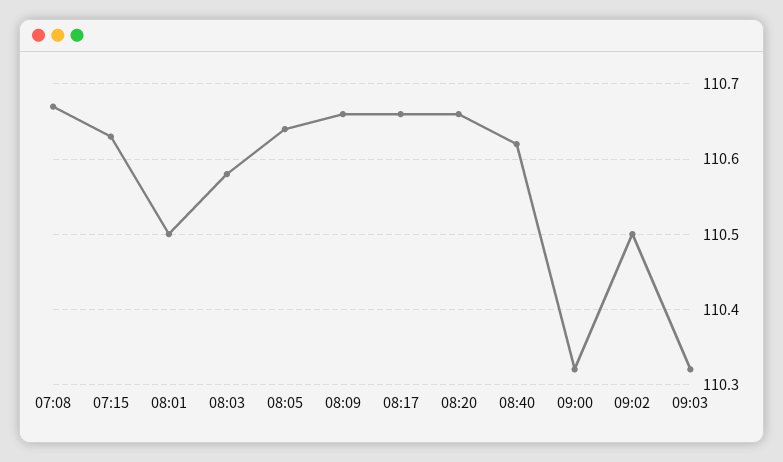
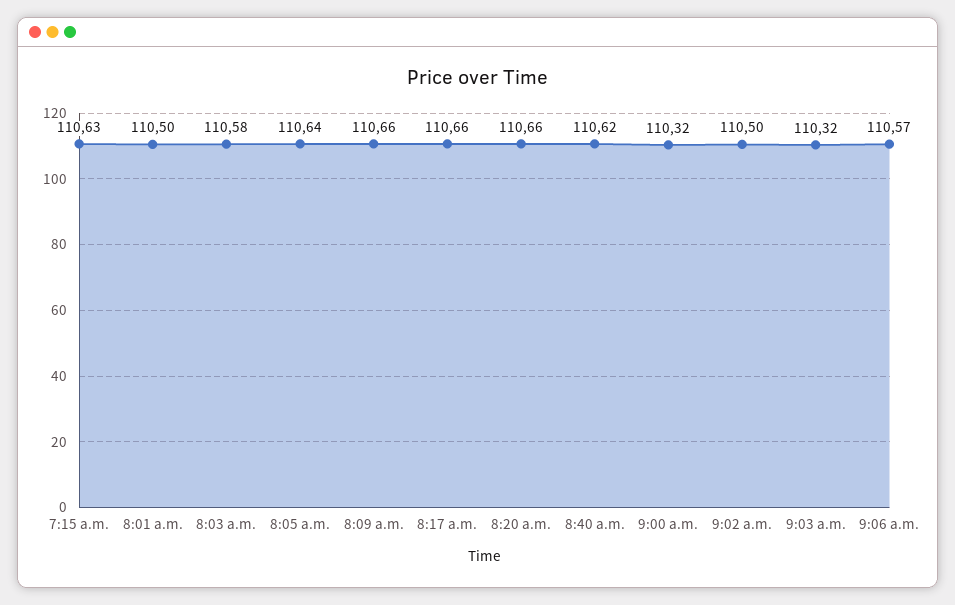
07:08: 110.67 -> none
9:06 a.m.: none -> 110.57

